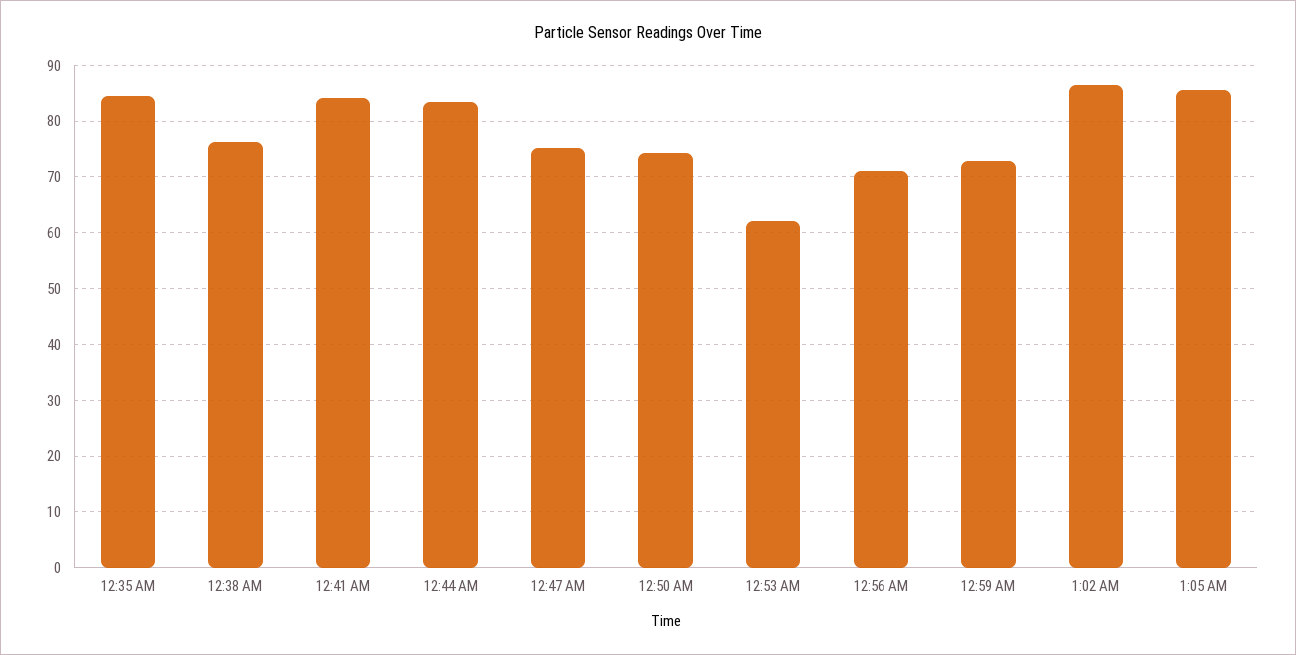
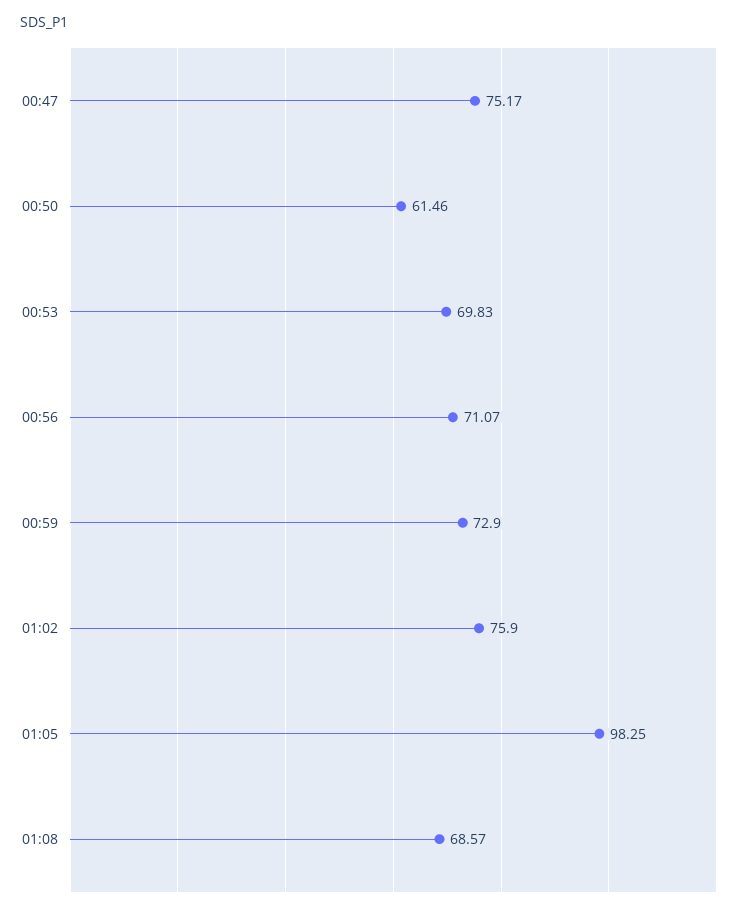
12:35 AM: 84 -> none
12:38 AM: 76 -> none
12:41 AM: 84 -> none
12:44 AM: 84 -> none
12:50 AM: 74 -> 61.46
12:53 AM: 62 -> 69.83
1:02 AM: 86 -> 75.9
1:05 AM: 86 -> 98.25
01:08: none -> 68.57

